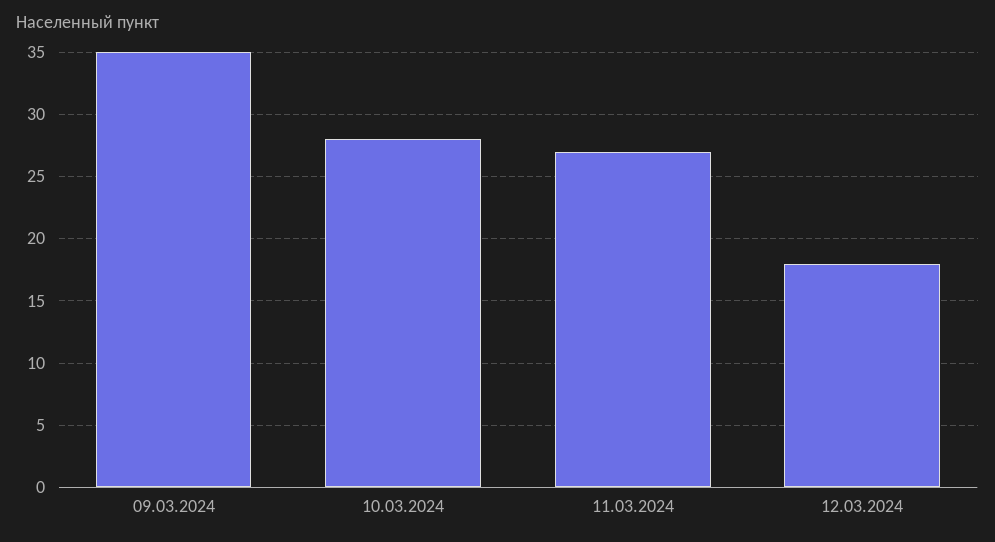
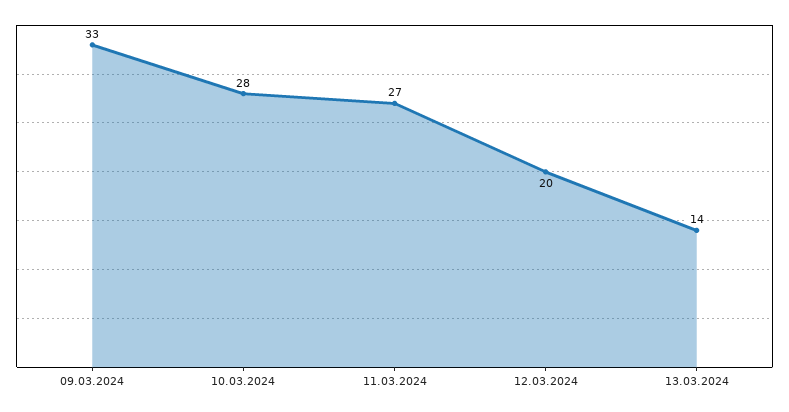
09.03.2024: 35 -> 33
12.03.2024: 18 -> 20
13.03.2024: none -> 14

